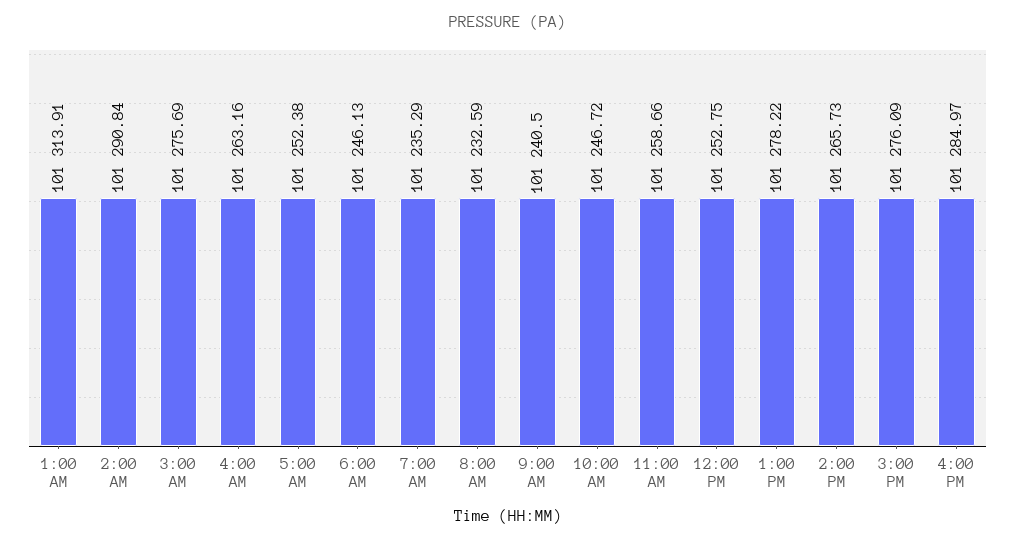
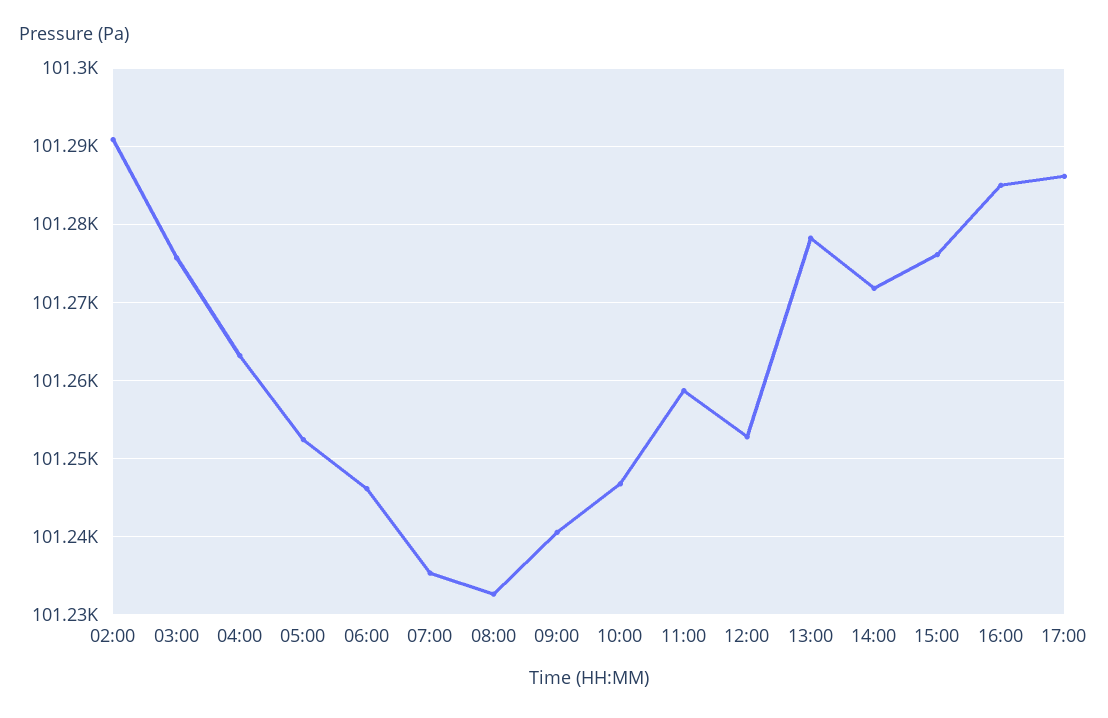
1:00 AM: 101313.91 -> none
2:00 PM: 101265.73 -> 101272
17:00: none -> 101286

